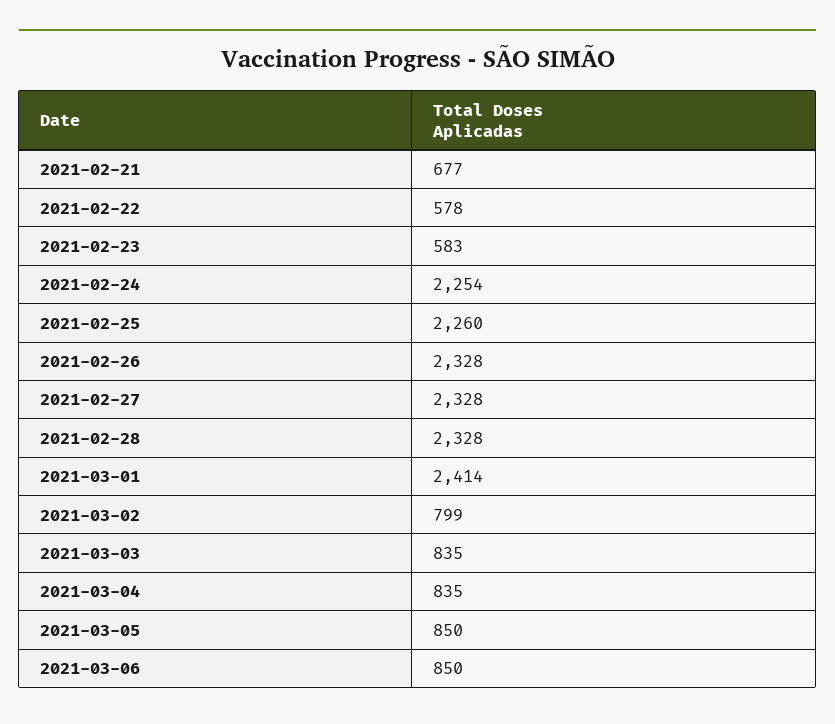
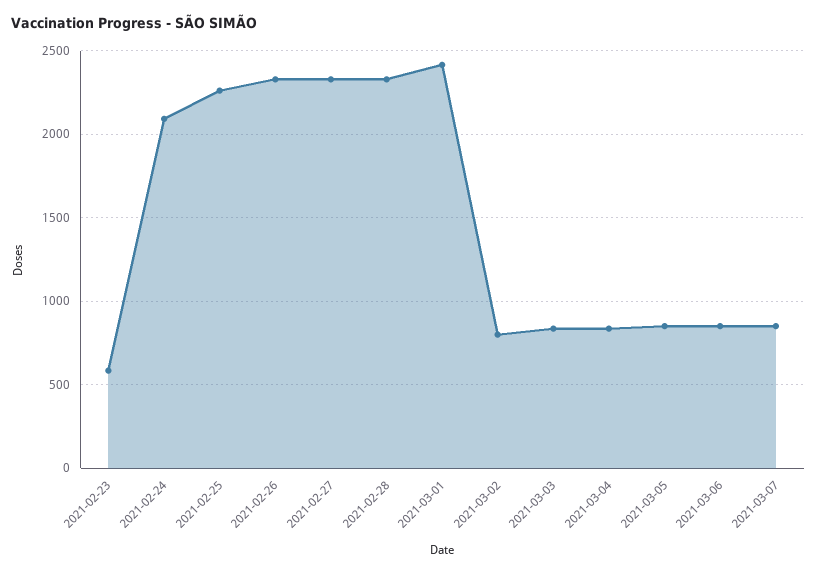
2021-02-21: 677 -> none
2021-02-22: 578 -> none
2021-02-24: 2254 -> 2100
2021-03-07: none -> 850

